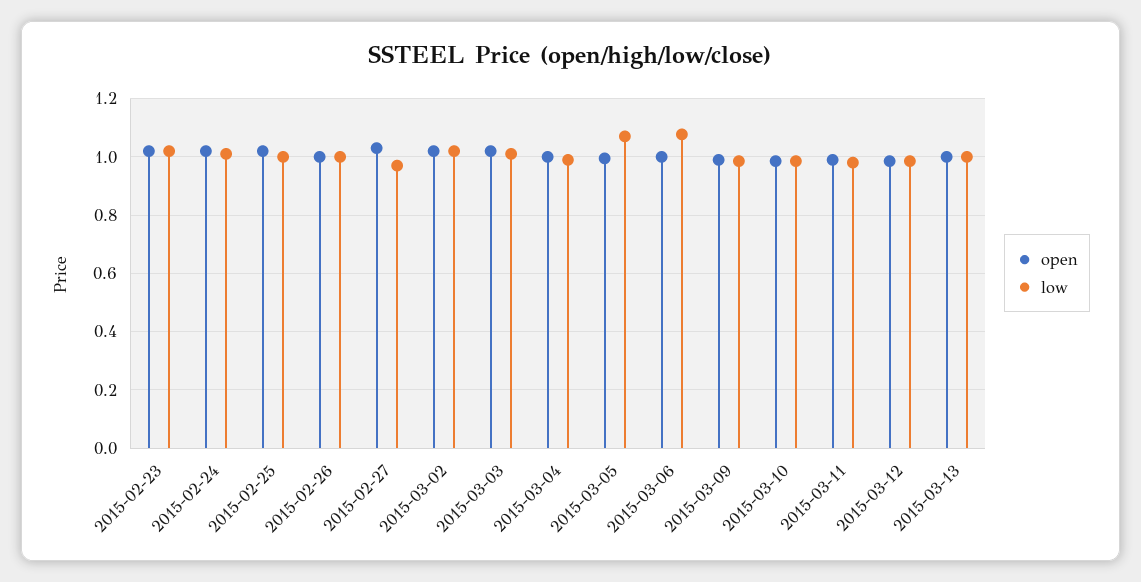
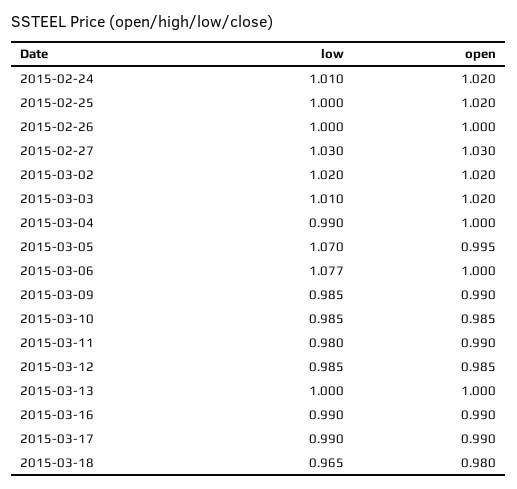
open, 2015-02-23: 1.025 -> none
low, 2015-02-23: 1.025 -> none
low, 2015-02-27: 0.975 -> 1.03
low, 2015-03-16: none -> 0.99
open, 2015-03-16: none -> 0.99
low, 2015-03-17: none -> 0.99
open, 2015-03-17: none -> 0.99
low, 2015-03-18: none -> 0.965
open, 2015-03-18: none -> 0.98

